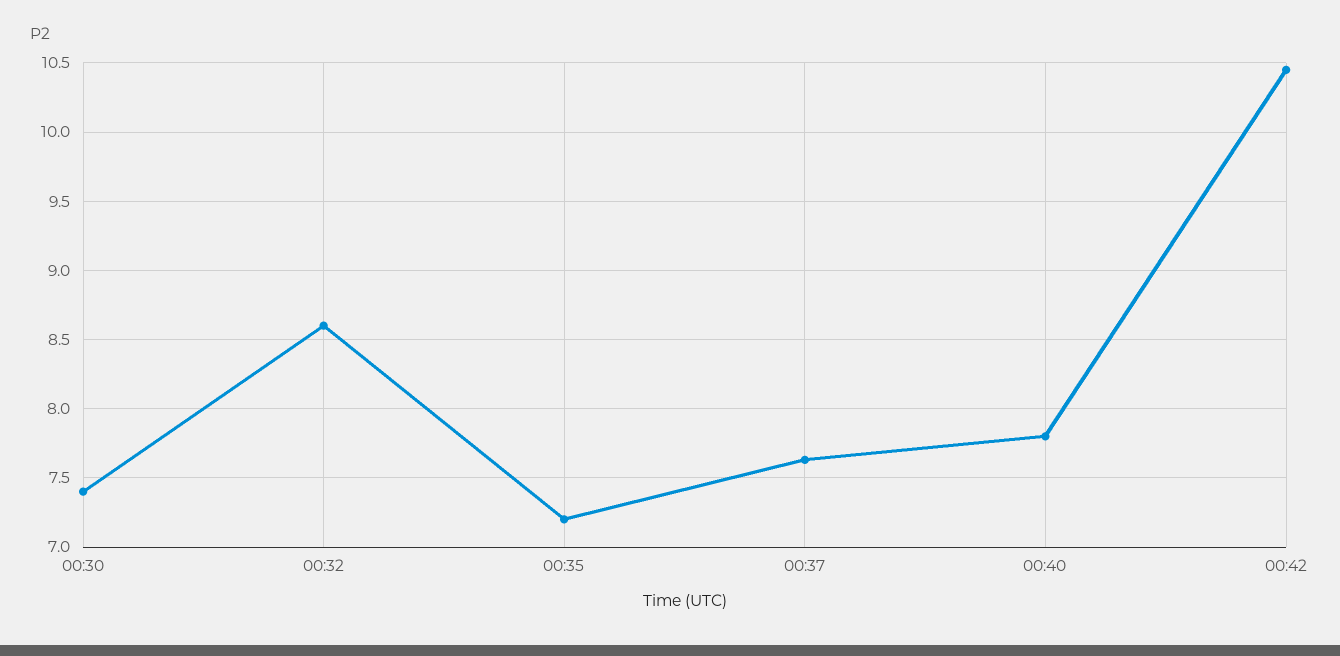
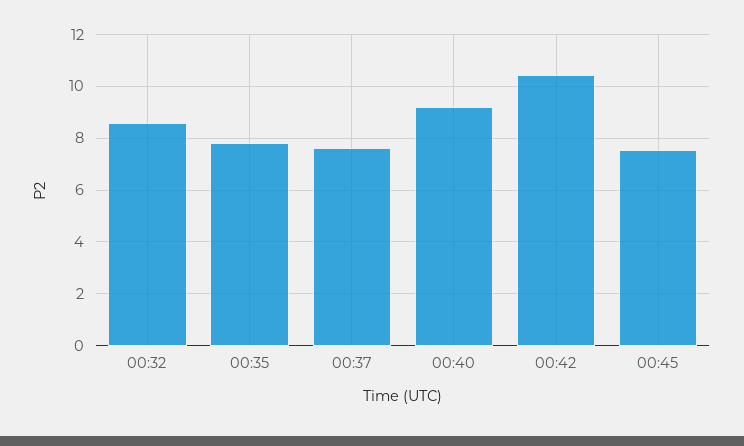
00:30: 7.4 -> none
00:35: 7.2 -> 7.75
00:40: 7.8 -> 9.25
00:45: none -> 7.5

